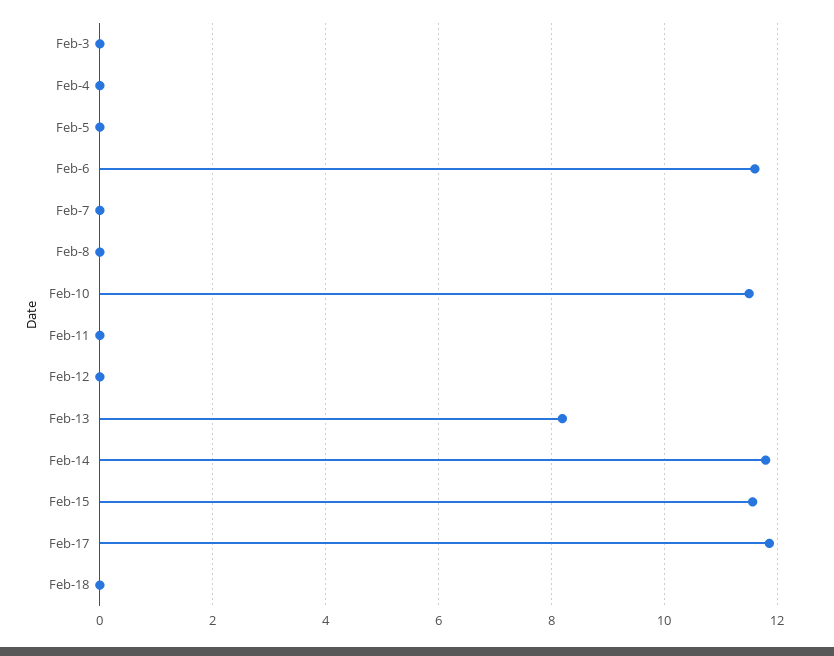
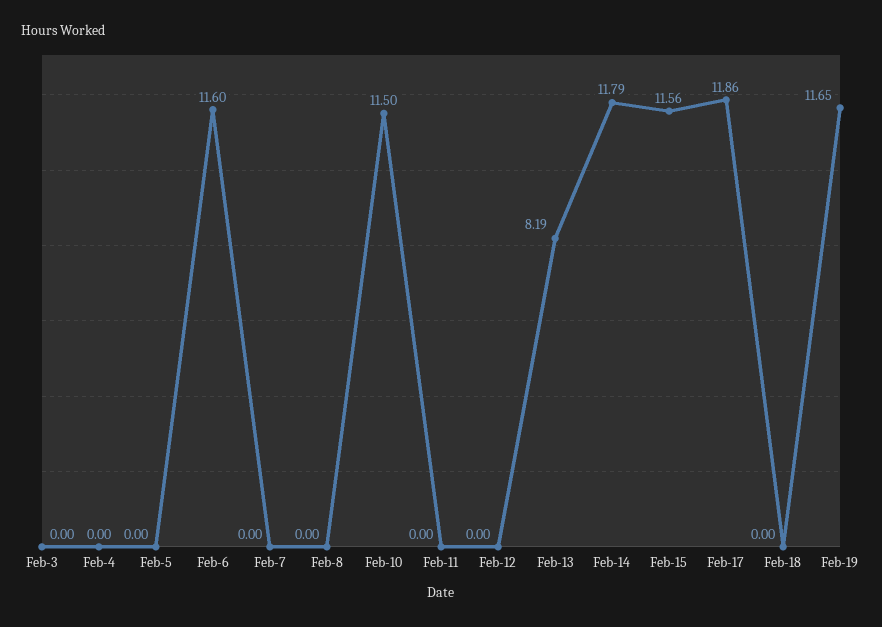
Feb-19: none -> 11.65

